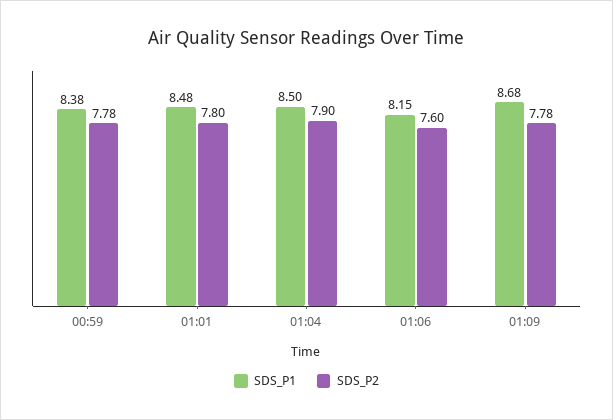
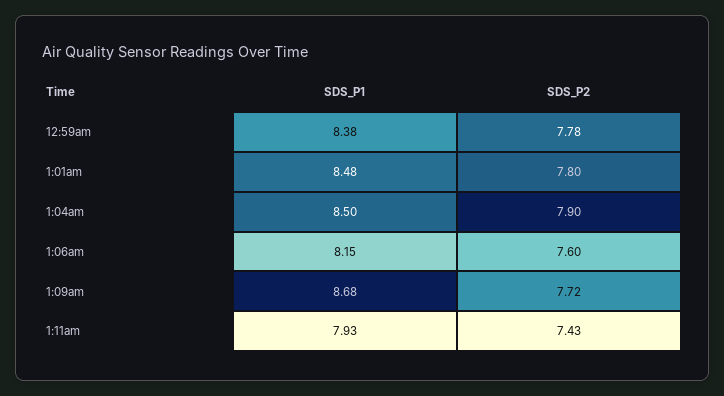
SDS_P2, 01:09: 7.78 -> 7.72
SDS_P1, 1:11am: none -> 7.93
SDS_P2, 1:11am: none -> 7.43

